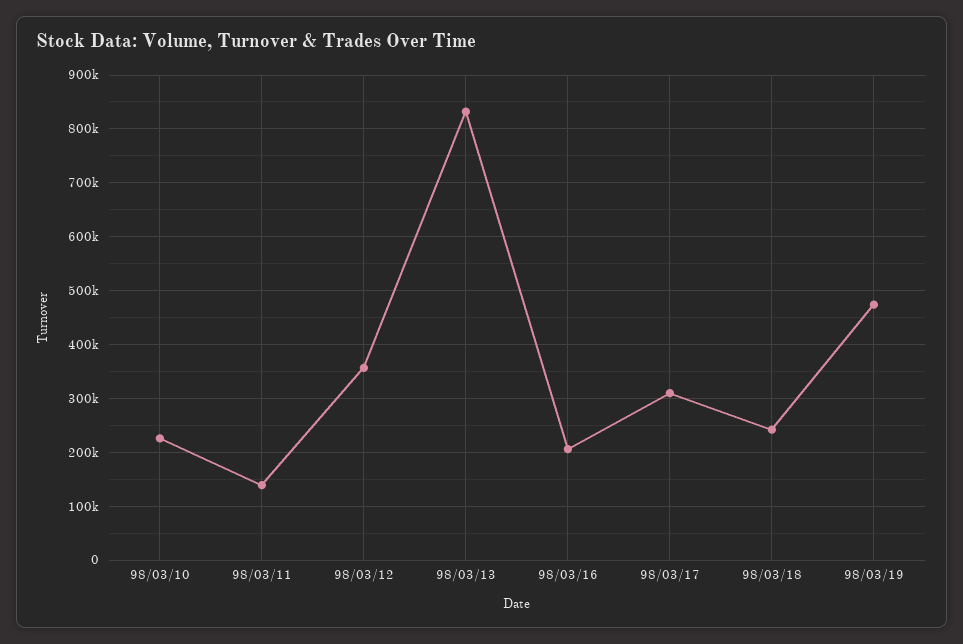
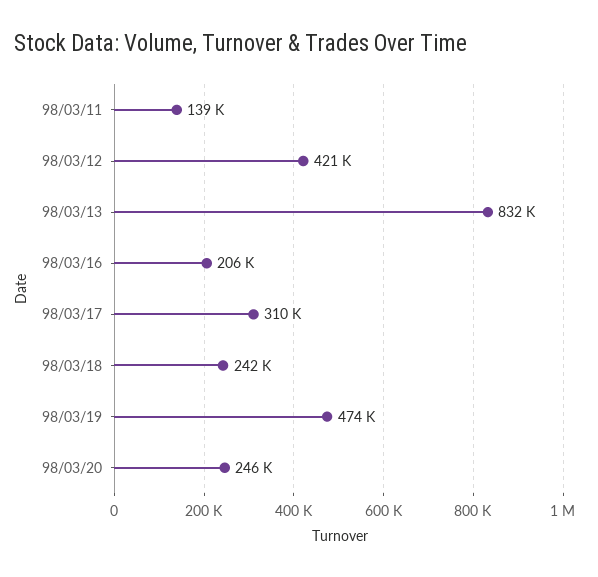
98/03/10: 220000 -> none
98/03/12: 360000 -> 421000
98/03/20: none -> 246000

